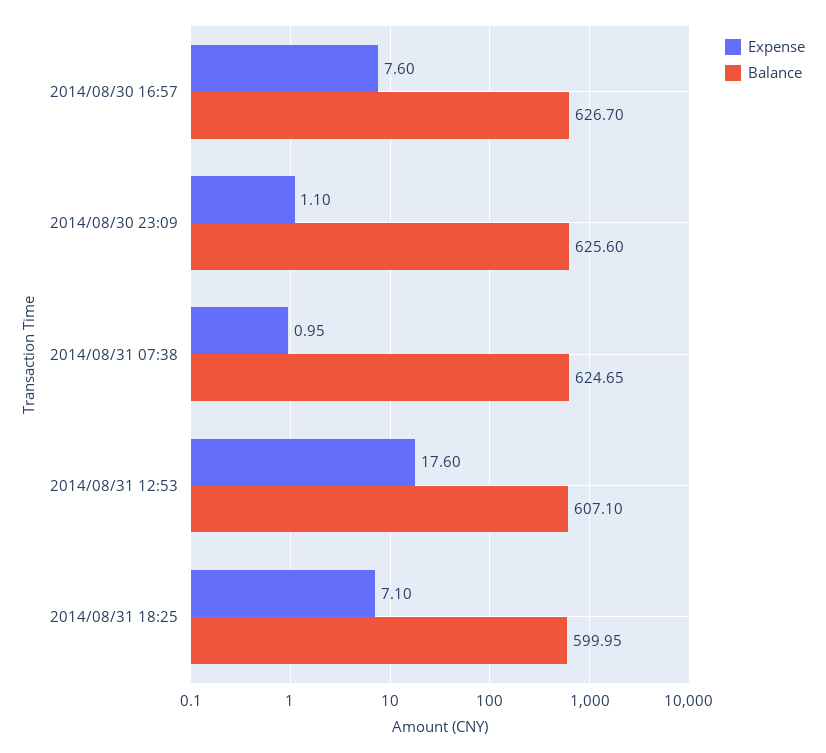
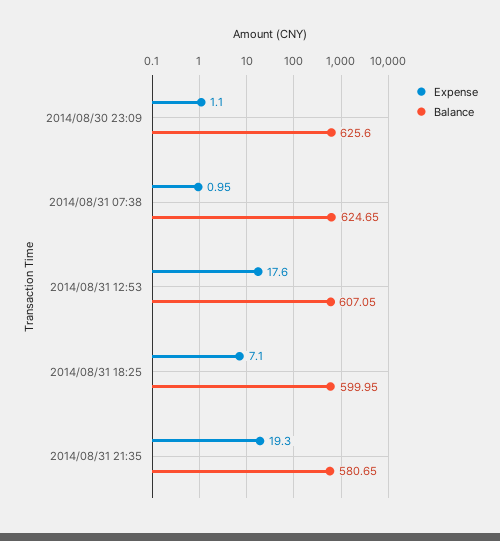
Expense, 2014/08/30 16:57: 7.6 -> none
Balance, 2014/08/30 16:57: 626.7 -> none
Balance, 2014/08/31 12:53: 607.1 -> 607.05
Expense, 2014/08/31 21:35: none -> 19.3
Balance, 2014/08/31 21:35: none -> 580.65

